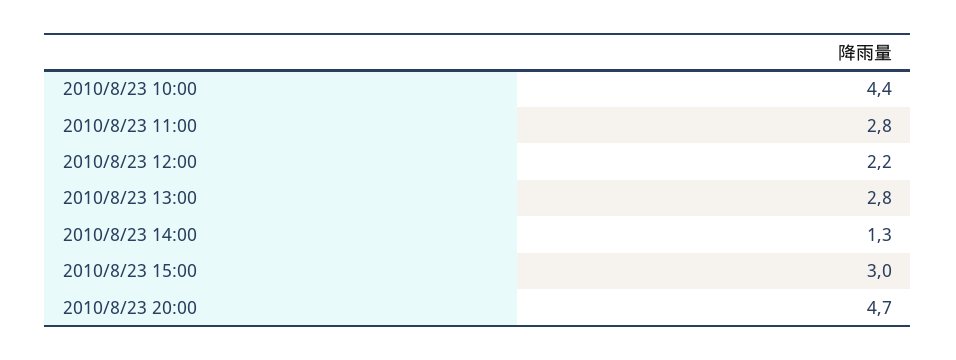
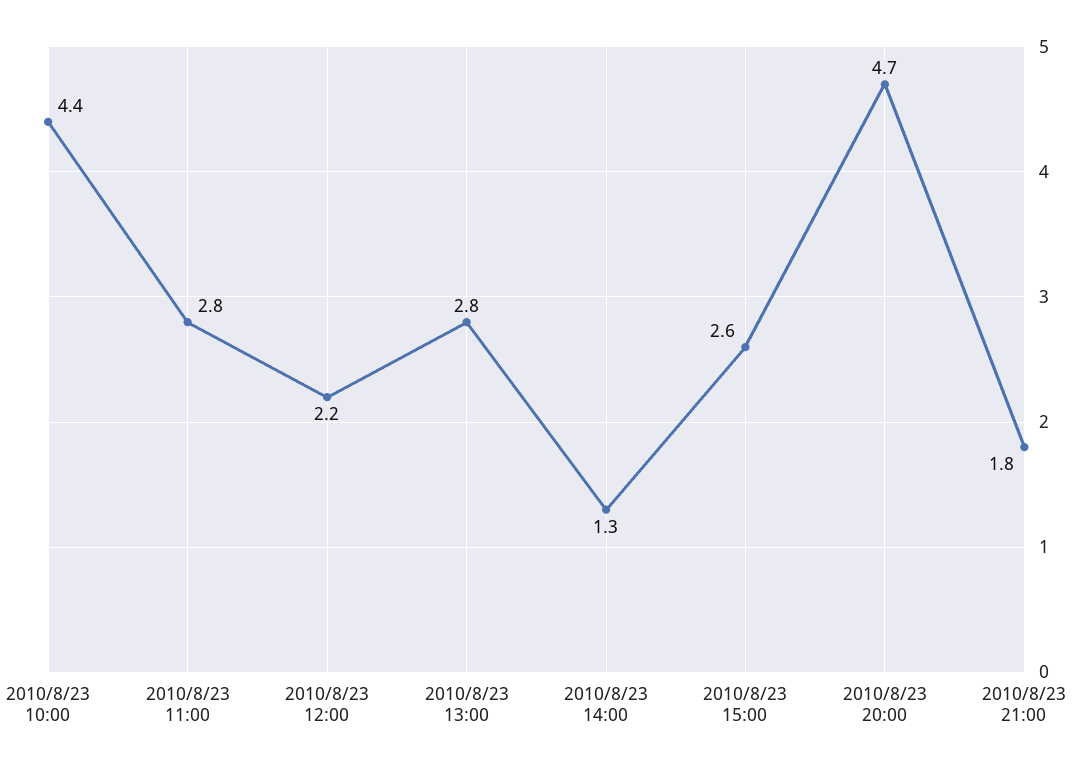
2010/8/23 15:00: 3 -> 2.6
2010/8/23 21:00: none -> 1.8

